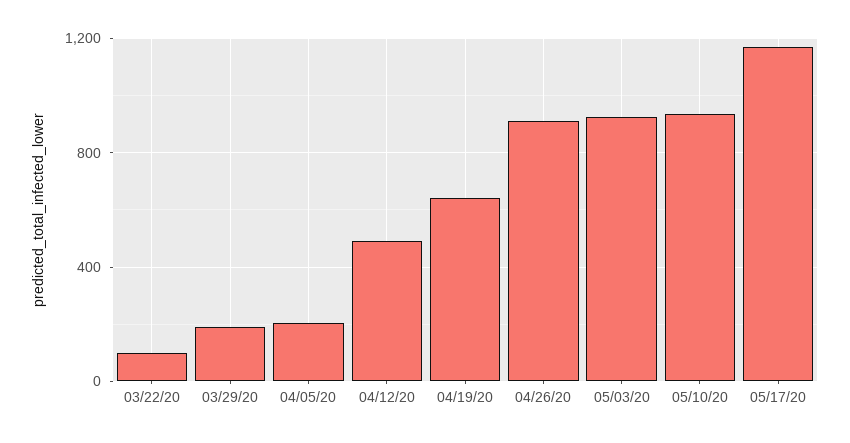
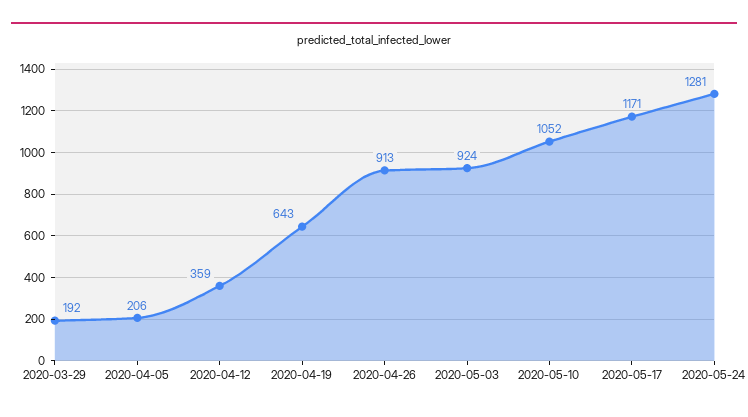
03/22/20: 100 -> none
04/12/20: 500 -> 359
05/10/20: 950 -> 1052
2020-05-24: none -> 1281

